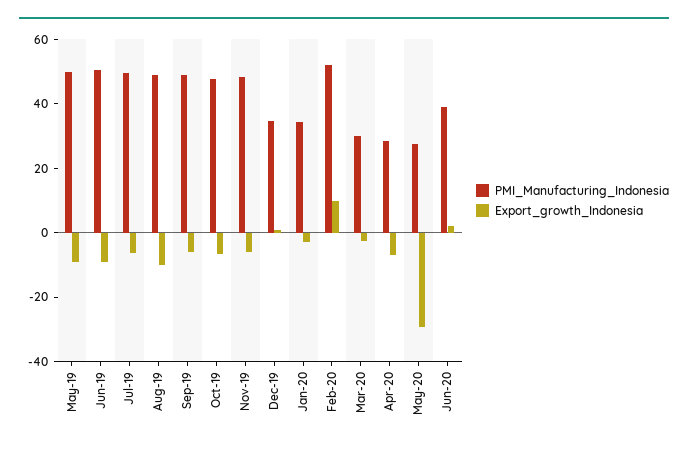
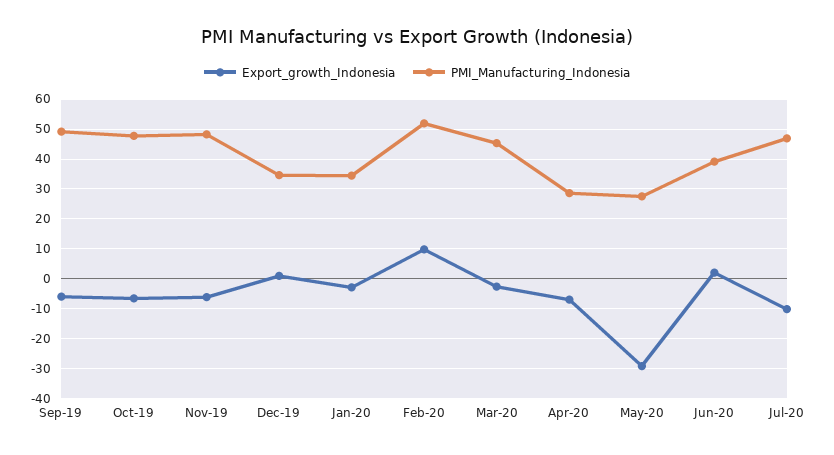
PMI_Manufacturing_Indonesia, May-19: 50 -> none
Export_growth_Indonesia, May-19: -10 -> none
PMI_Manufacturing_Indonesia, Jun-19: 50 -> none
Export_growth_Indonesia, Jun-19: -10 -> none
PMI_Manufacturing_Indonesia, Jul-19: 50 -> none
Export_growth_Indonesia, Jul-19: -5 -> none
PMI_Manufacturing_Indonesia, Aug-19: 50 -> none
Export_growth_Indonesia, Aug-19: -10 -> none
PMI_Manufacturing_Indonesia, Mar-20: 30 -> 45
Export_growth_Indonesia, Jul-20: none -> -10
PMI_Manufacturing_Indonesia, Jul-20: none -> 47.5

